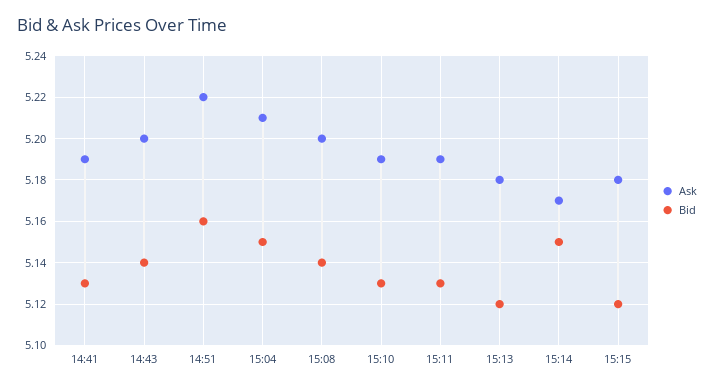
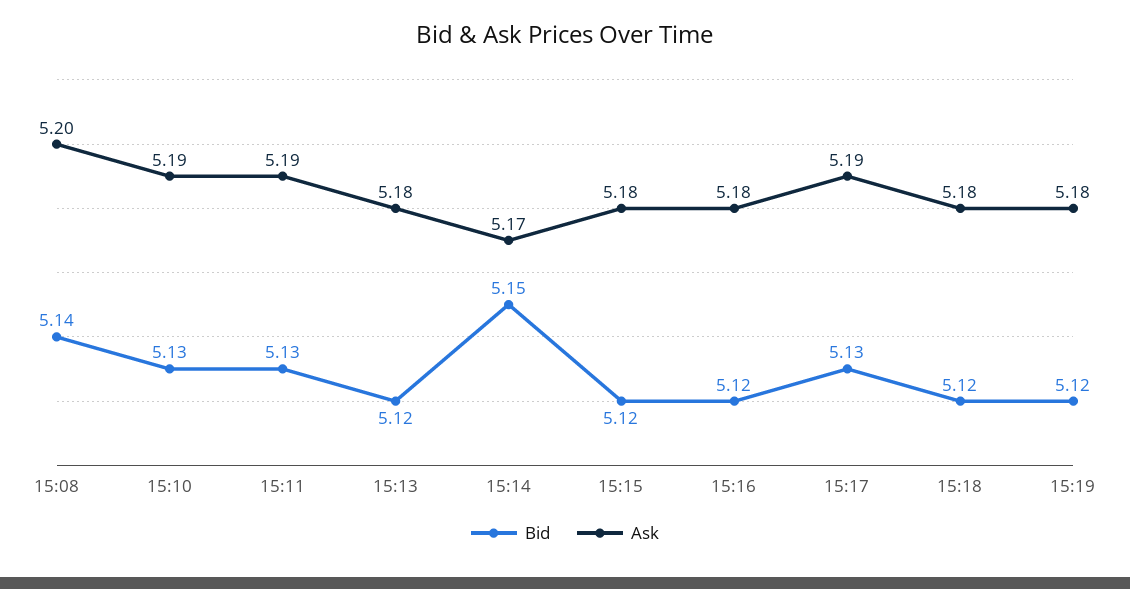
Ask, 14:41: 5.19 -> none
Bid, 14:41: 5.13 -> none
Ask, 14:43: 5.2 -> none
Bid, 14:43: 5.14 -> none
Ask, 14:51: 5.22 -> none
Bid, 14:51: 5.16 -> none
Ask, 15:04: 5.21 -> none
Bid, 15:04: 5.15 -> none
Bid, 15:16: none -> 5.12
Ask, 15:16: none -> 5.18
Bid, 15:17: none -> 5.13
Ask, 15:17: none -> 5.19
Bid, 15:18: none -> 5.12
Ask, 15:18: none -> 5.18
Bid, 15:19: none -> 5.12
Ask, 15:19: none -> 5.18

